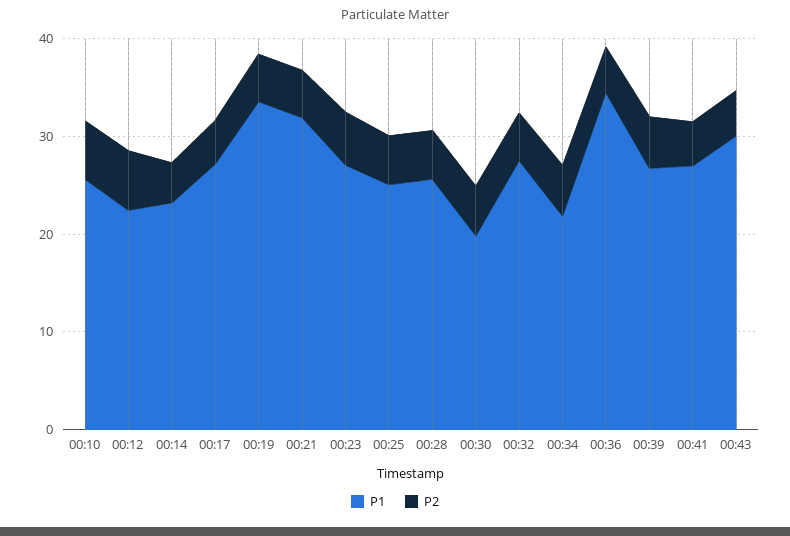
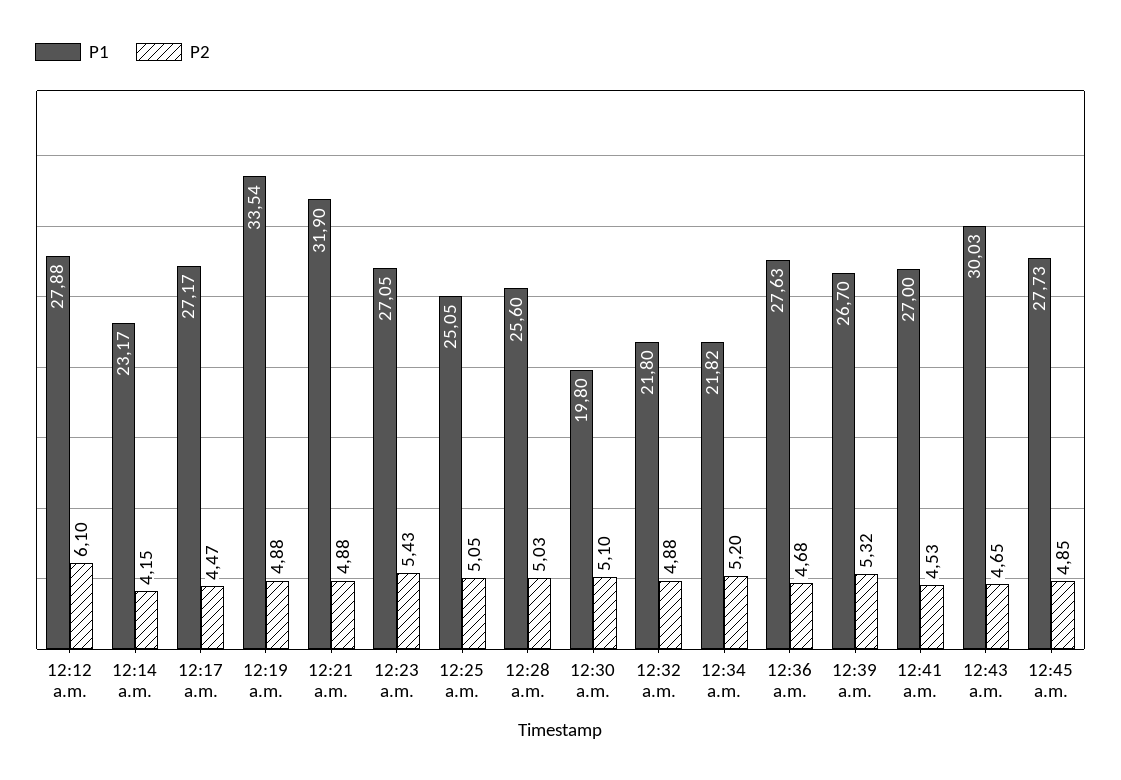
P1, 00:10: 26 -> none
P2, 00:10: 6 -> none
P1, 00:12: 22 -> 27.88
P1, 00:32: 28 -> 21.8
P1, 00:36: 34 -> 27.63
P1, 12:45 a.m.: none -> 27.73
P2, 12:45 a.m.: none -> 4.85

